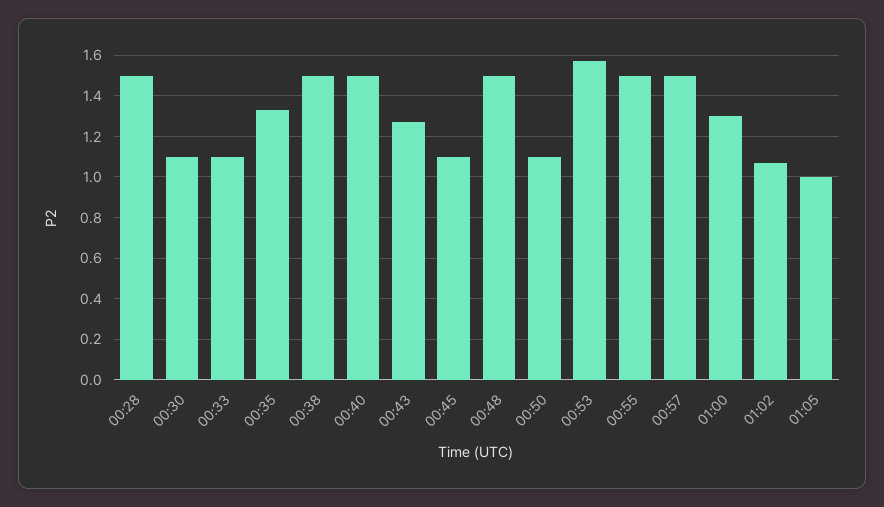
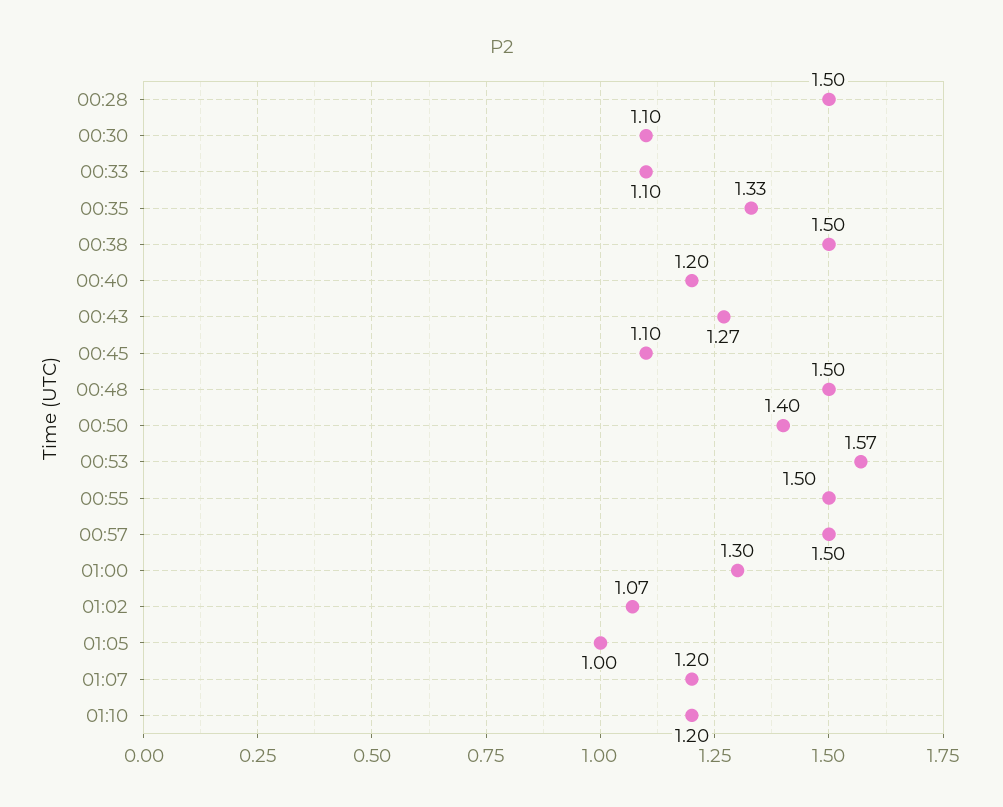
00:40: 1.5 -> 1.2
00:50: 1.1 -> 1.4
01:07: none -> 1.2
01:10: none -> 1.2

